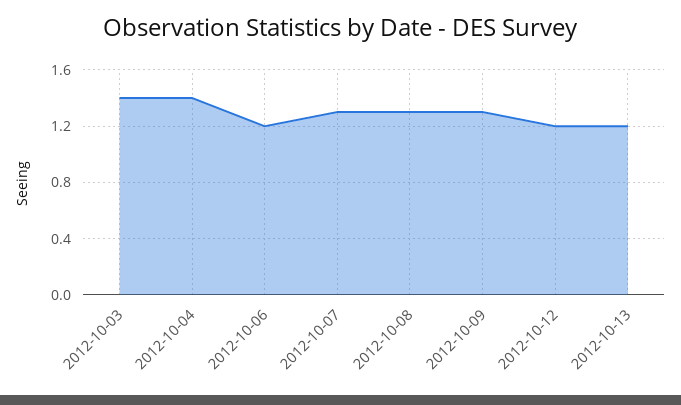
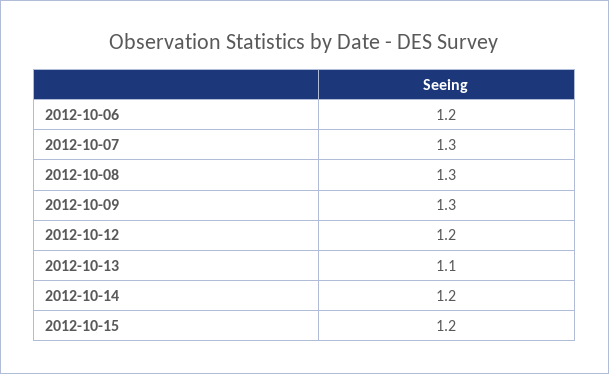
2012-10-03: 1.4 -> none
2012-10-04: 1.4 -> none
2012-10-13: 1.2 -> 1.1
2012-10-14: none -> 1.2
2012-10-15: none -> 1.2

